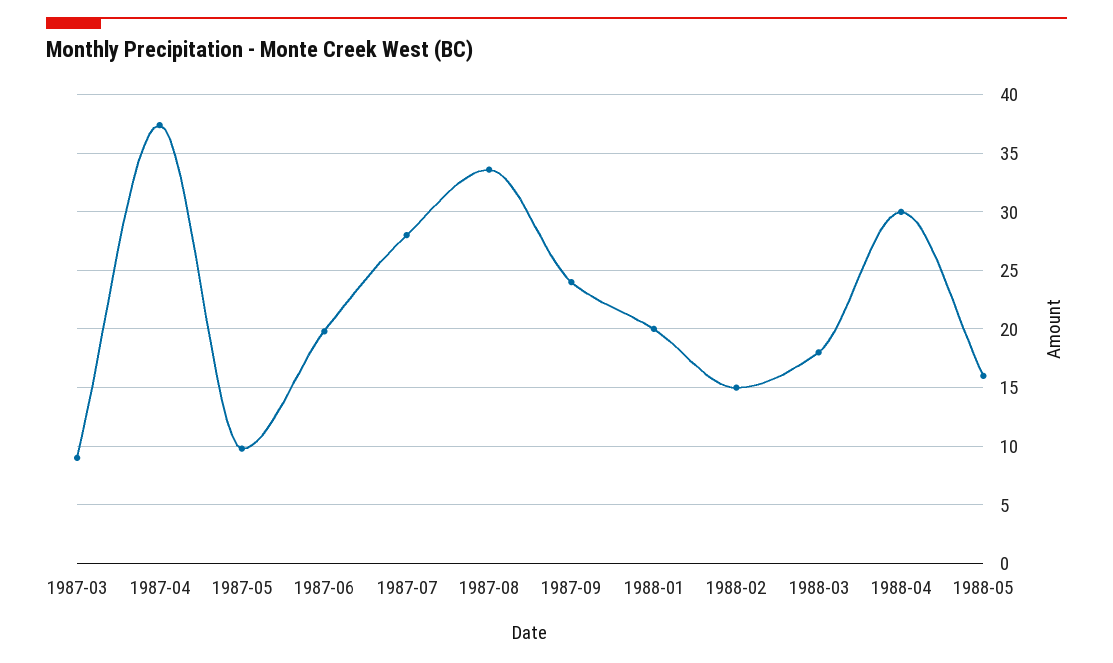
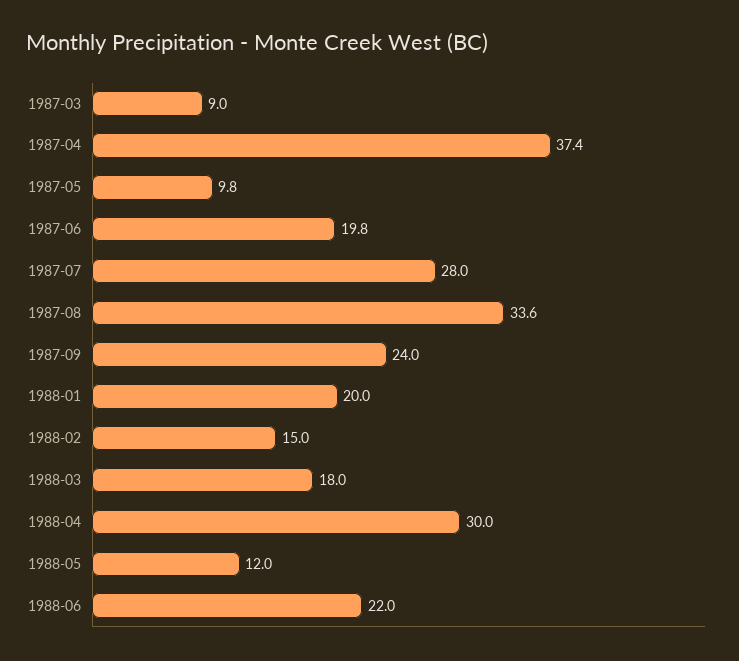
1988-05: 16 -> 12
1988-06: none -> 22

